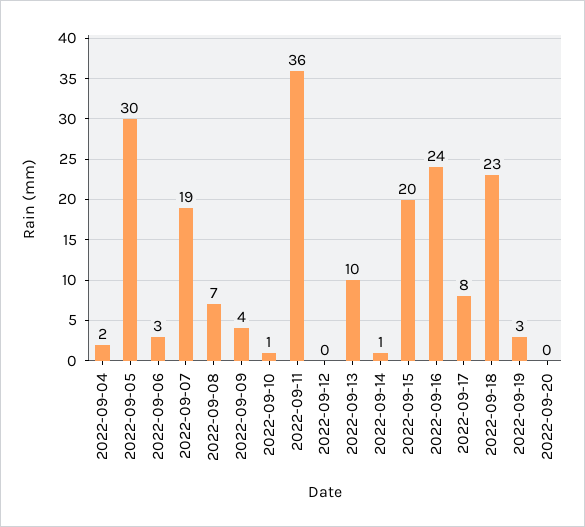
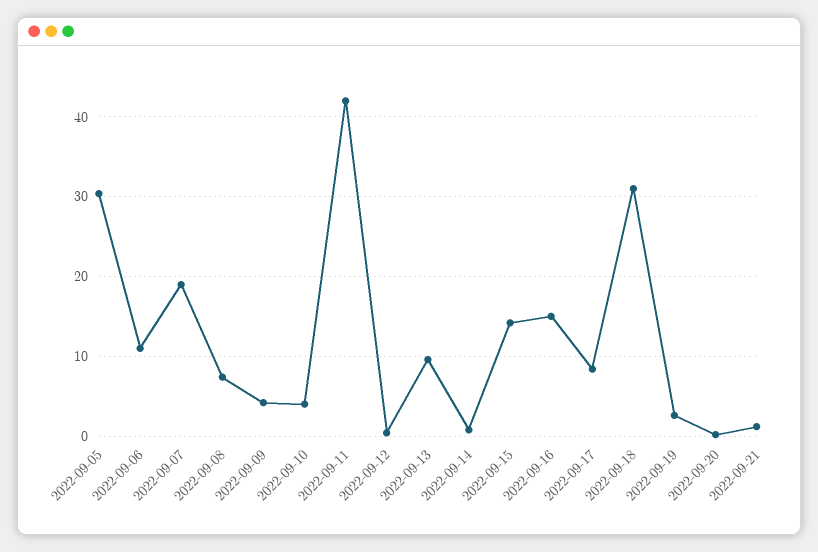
2022-09-04: 2 -> none
2022-09-06: 3 -> 11
2022-09-10: 1 -> 4
2022-09-11: 36 -> 42
2022-09-15: 20 -> 14
2022-09-16: 24 -> 15
2022-09-18: 23 -> 31
2022-09-21: none -> 1

